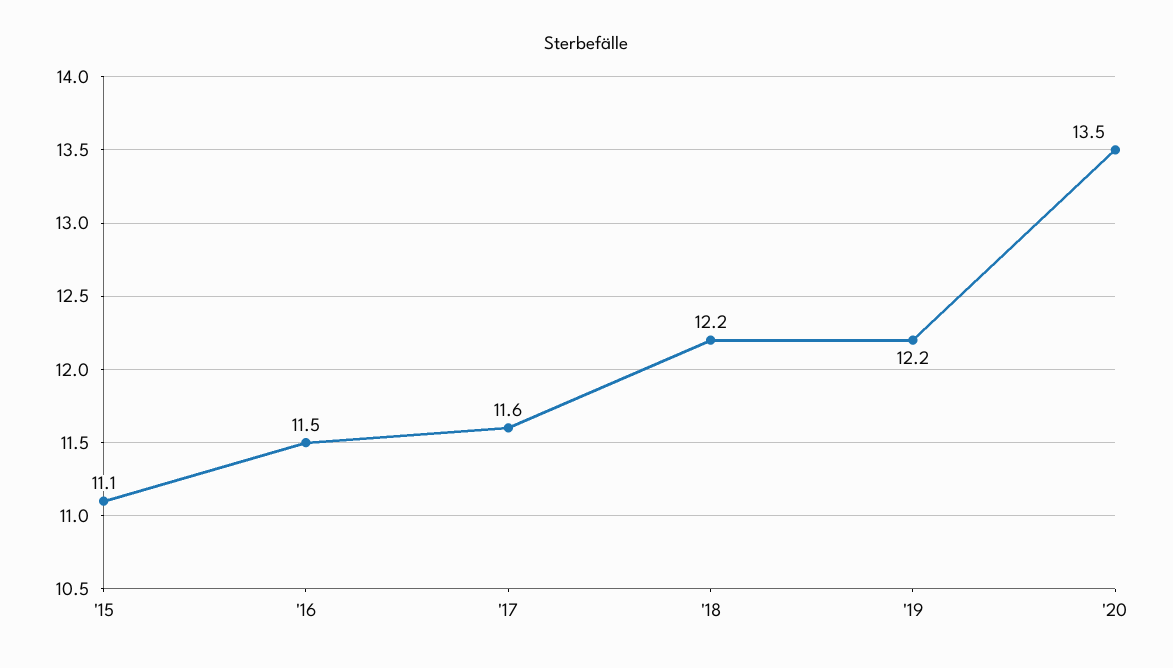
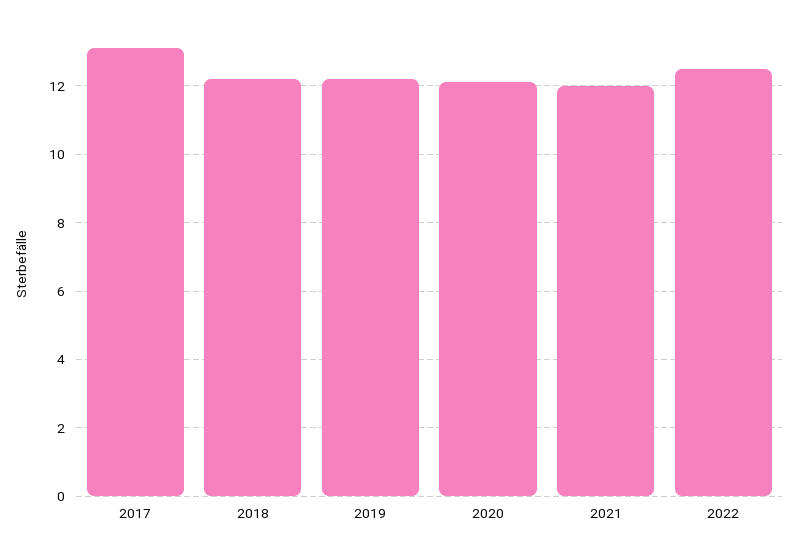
'15: 11.1 -> none
'16: 11.5 -> none
'17: 11.6 -> 13
'20: 13.5 -> 12
2021: none -> 12
2022: none -> 12.5

